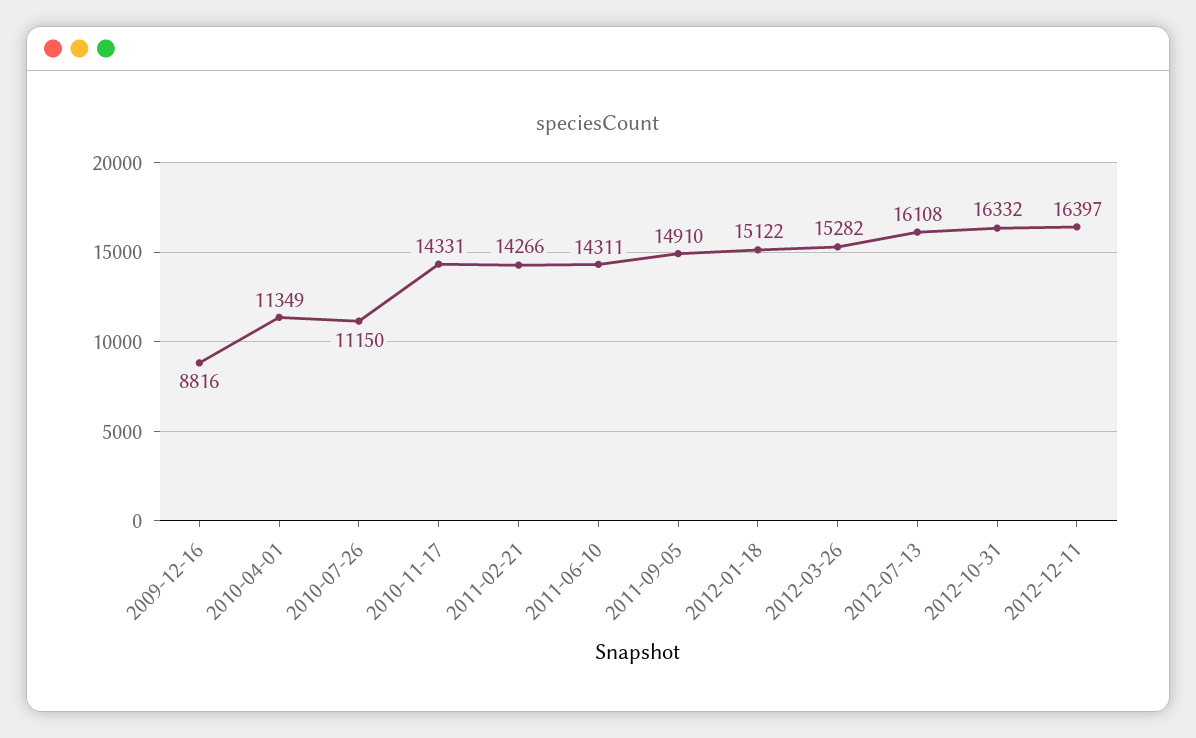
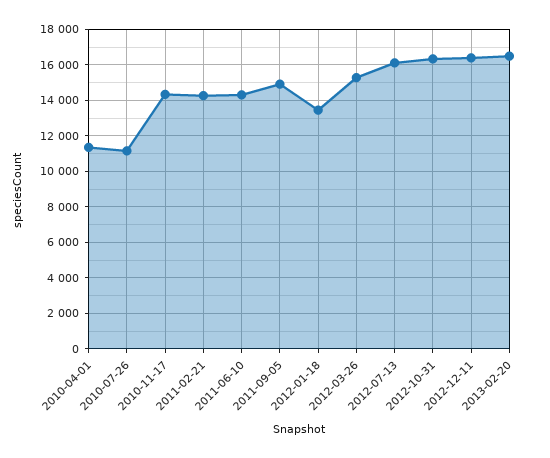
2009-12-16: 8816 -> none
2012-01-18: 15122 -> 13500
2013-02-20: none -> 16500

